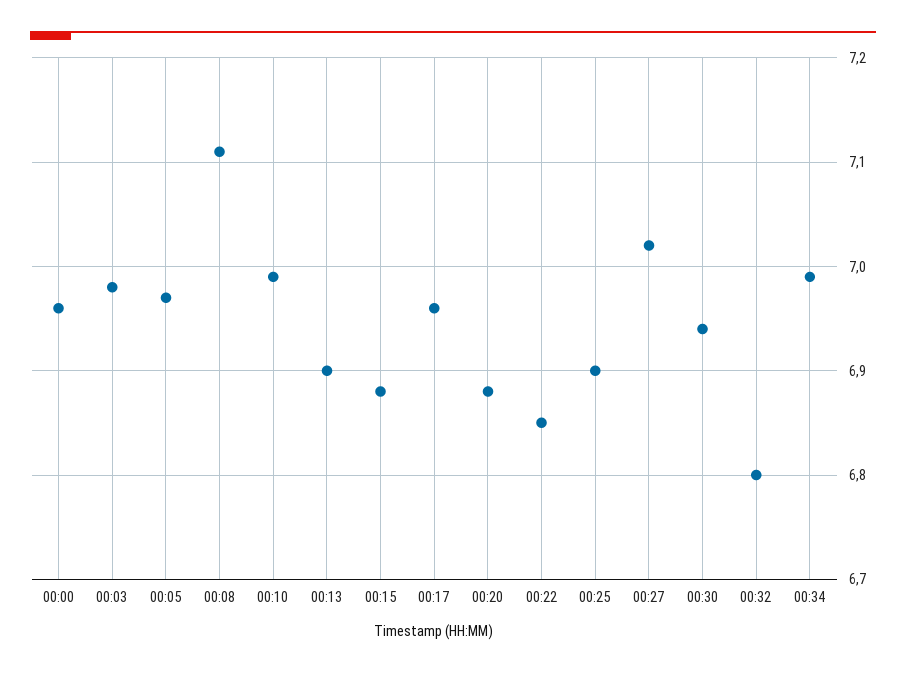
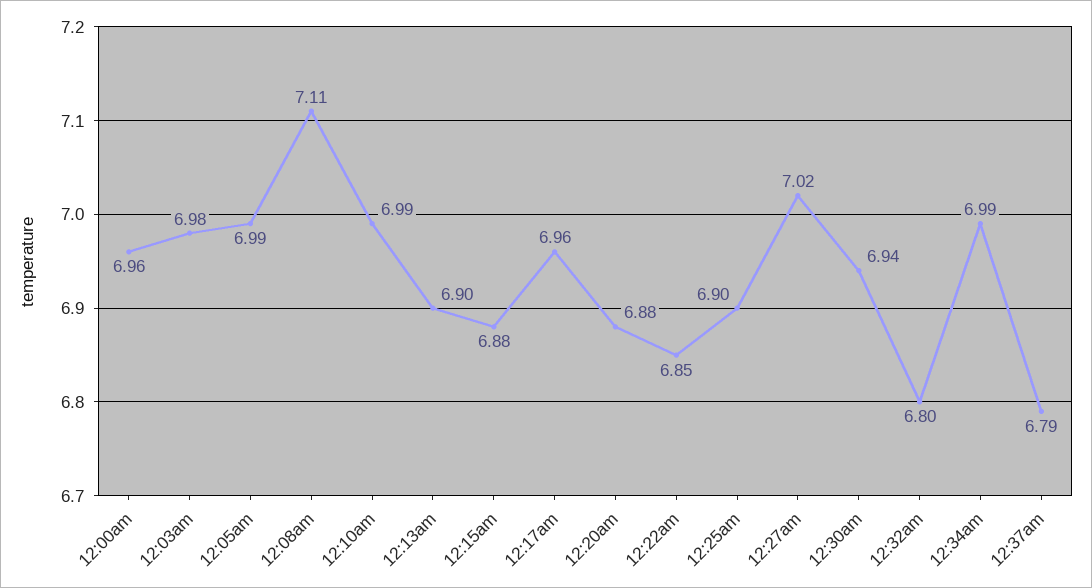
00:05: 6.97 -> 6.99
12:37am: none -> 6.79

